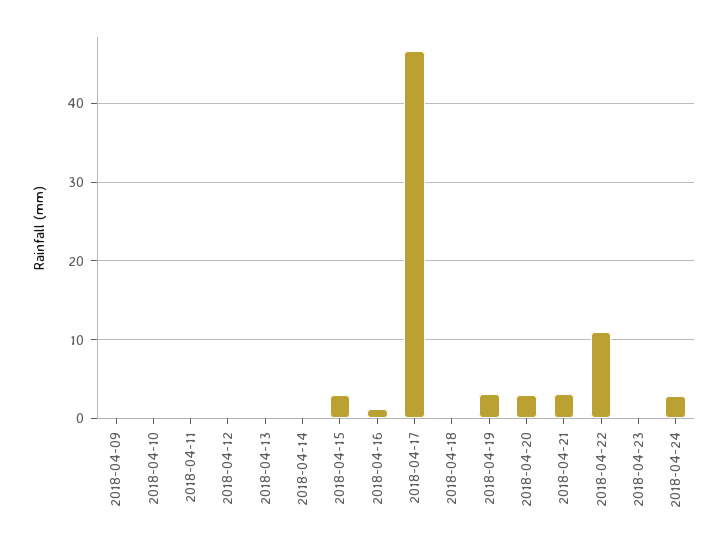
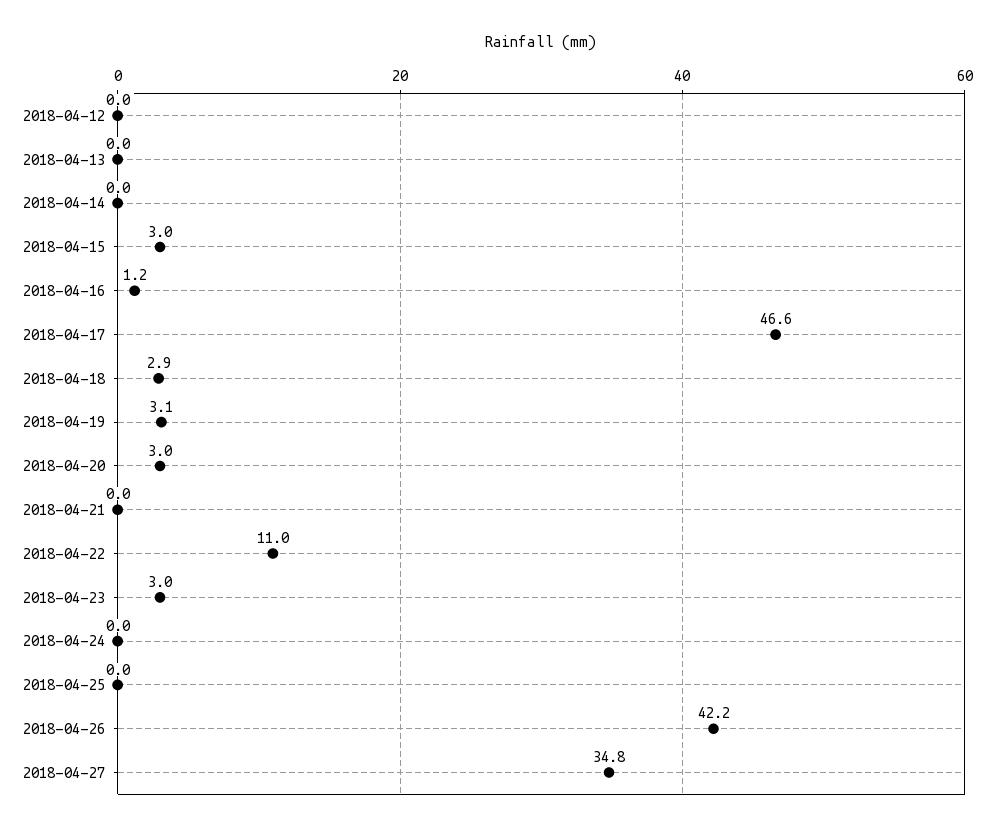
2018-04-09: 0 -> none
2018-04-10: 0 -> none
2018-04-11: 0 -> none
2018-04-18: 0 -> 2.9
2018-04-21: 3 -> 0
2018-04-23: 0 -> 3
2018-04-24: 3 -> 0
2018-04-25: none -> 0
2018-04-26: none -> 42.2
2018-04-27: none -> 34.8

